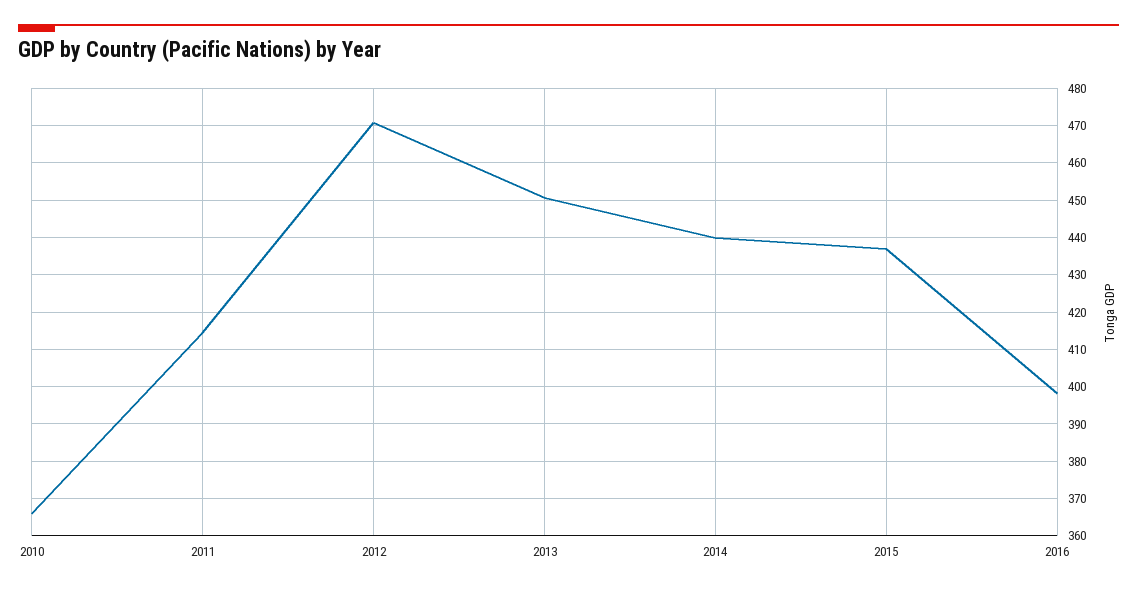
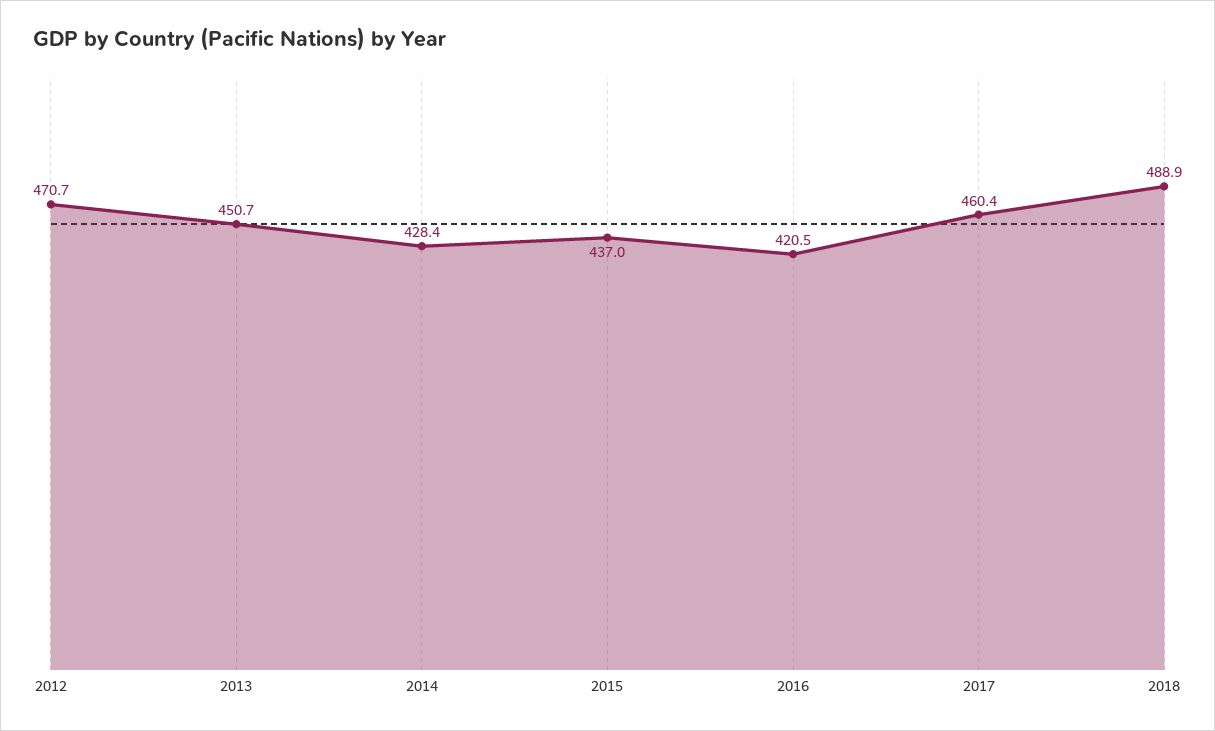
2010: 366 -> none
2011: 414 -> none
2014: 440 -> 428.4
2016: 398 -> 420.5
2017: none -> 460.4
2018: none -> 488.9

